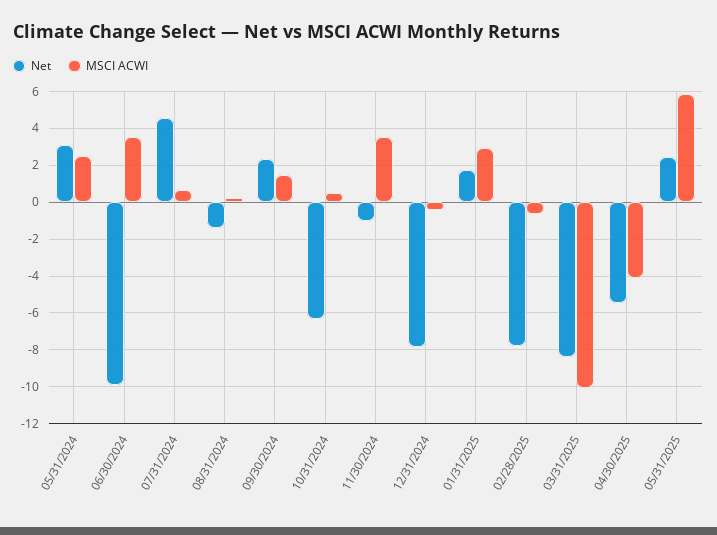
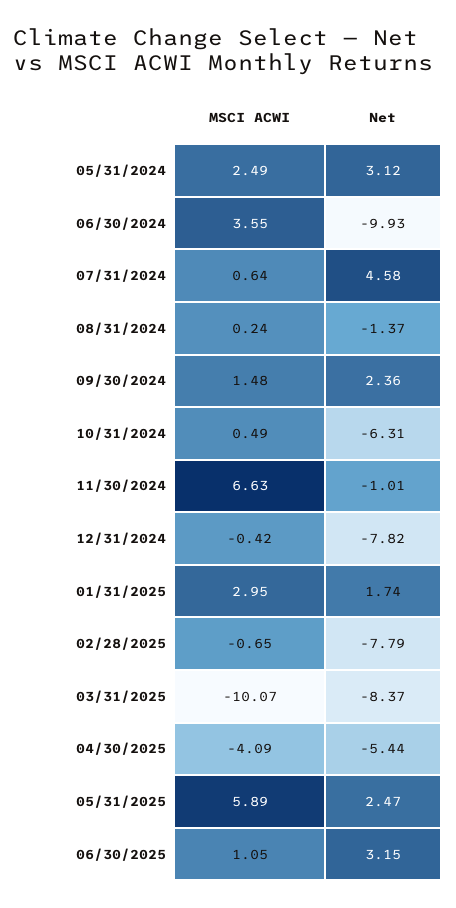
MSCI ACWI, 11/30/2024: 3.5 -> 6.63
MSCI ACWI, 06/30/2025: none -> 1.05
Net, 06/30/2025: none -> 3.15

